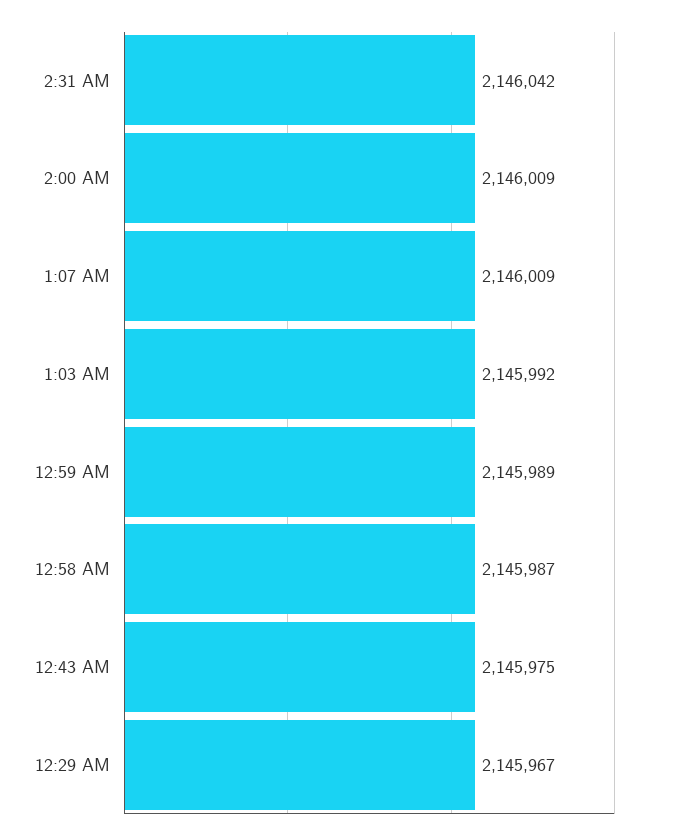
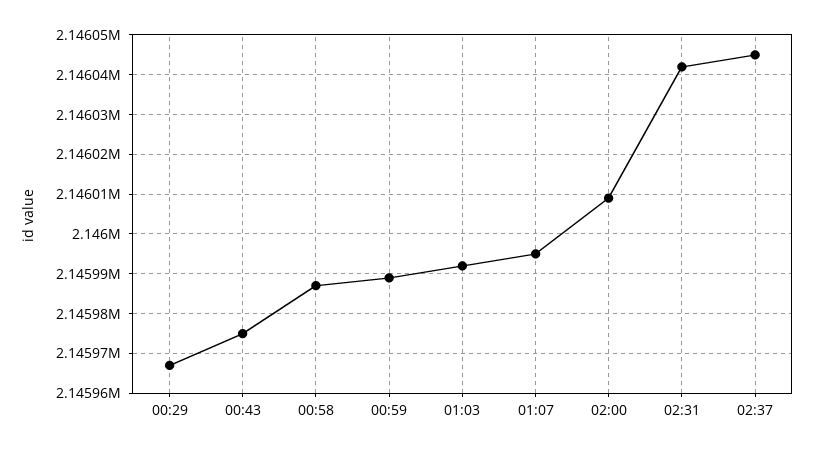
1:07 AM: 2146009 -> 2145995
02:37: none -> 2146045

